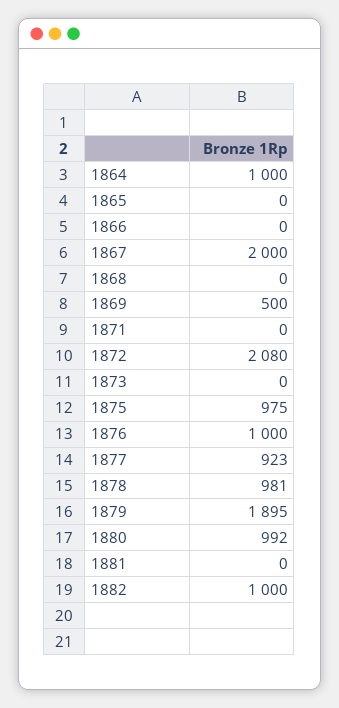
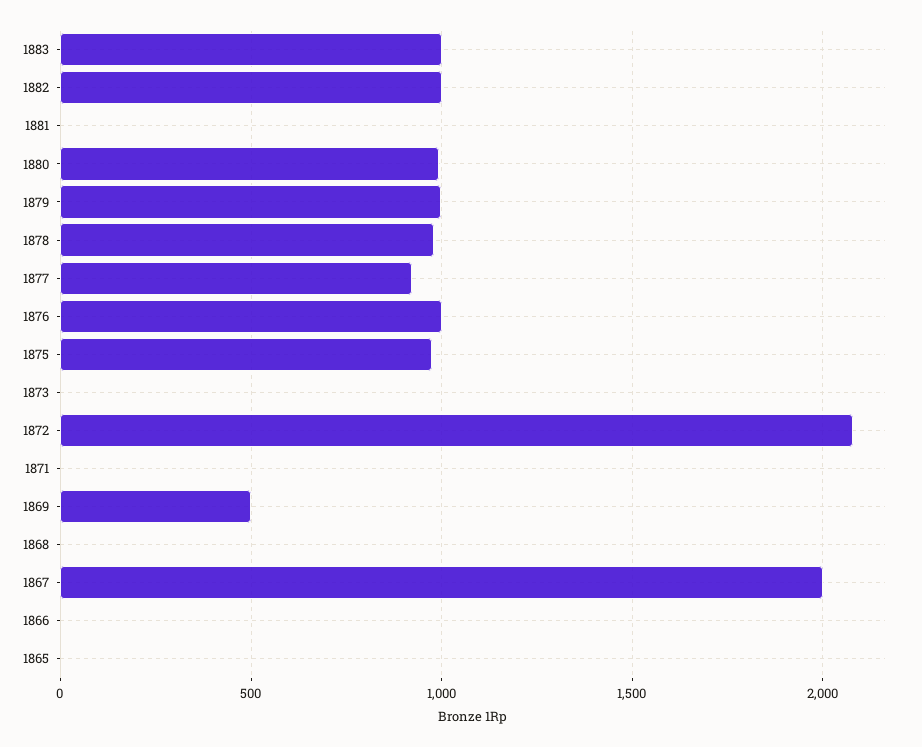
1864: 1000 -> none
1879: 1895 -> 1000
1883: none -> 1000

